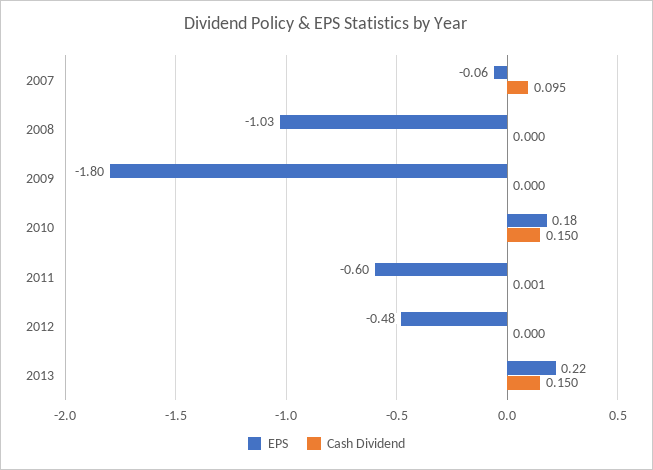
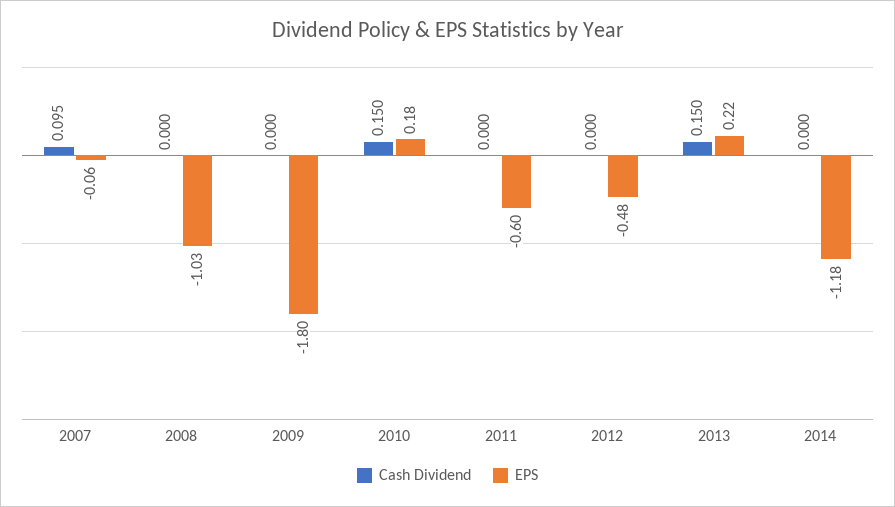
Cash Dividend, 2011: 0.001 -> 0
Cash Dividend, 2014: none -> 0
EPS, 2014: none -> -1.18

